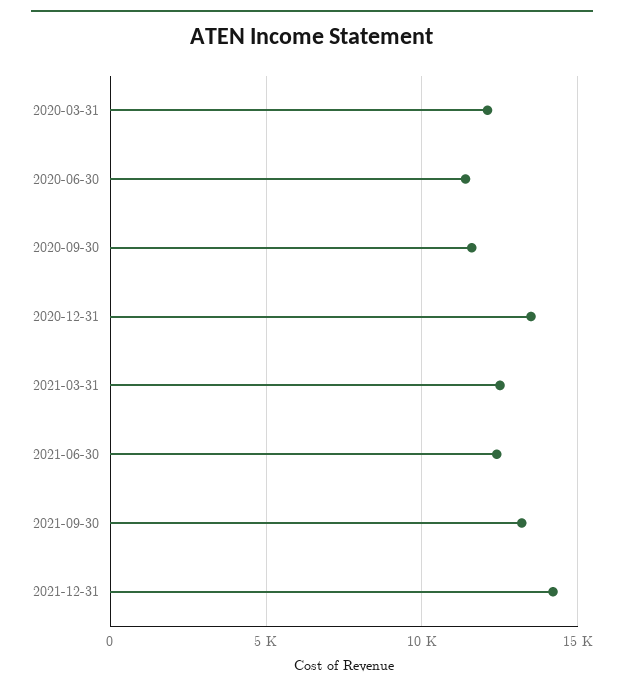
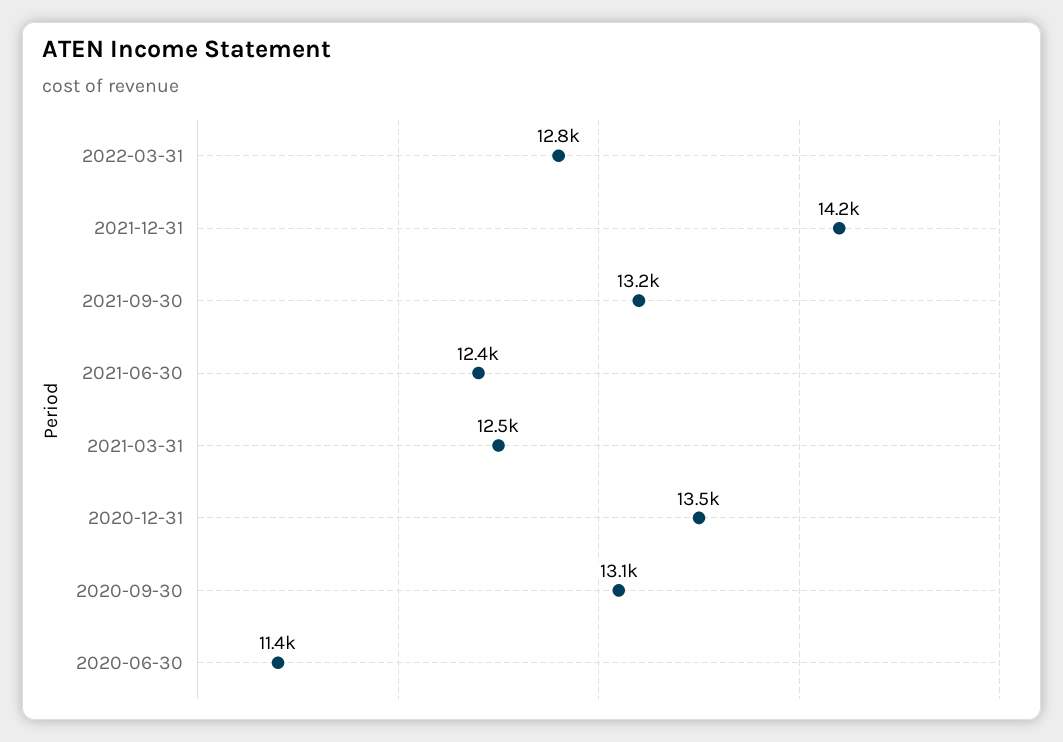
2020-03-31: 12000 -> none
2020-09-30: 11500 -> 13100
2022-03-31: none -> 12800

